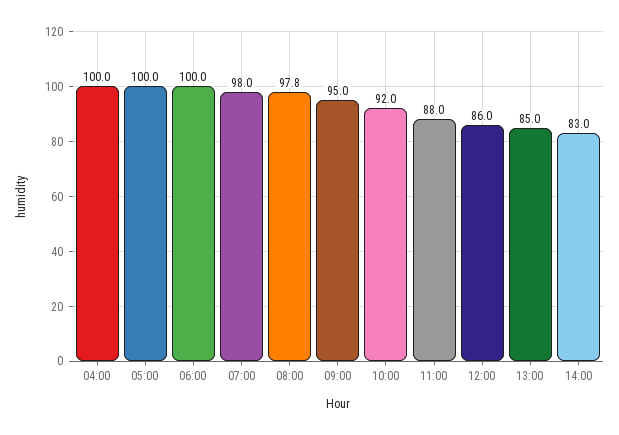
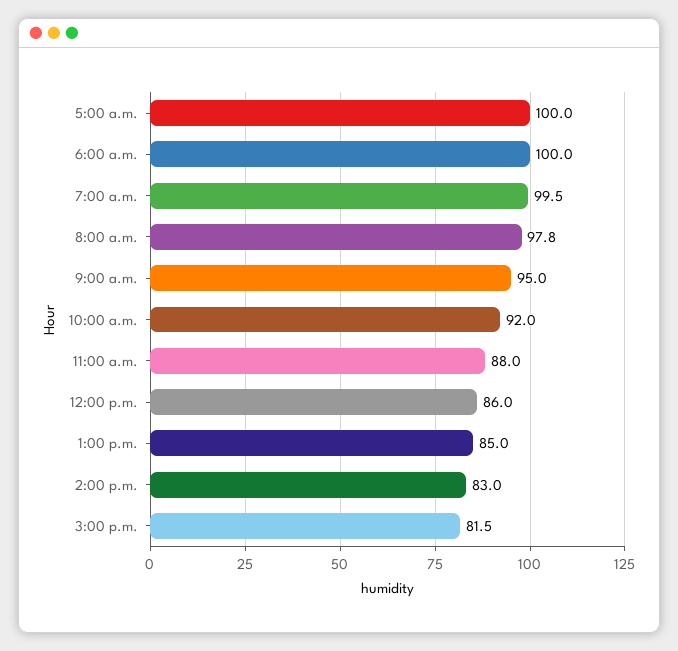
04:00: 100 -> none
07:00: 98 -> 99.5
3:00 p.m.: none -> 81.5

